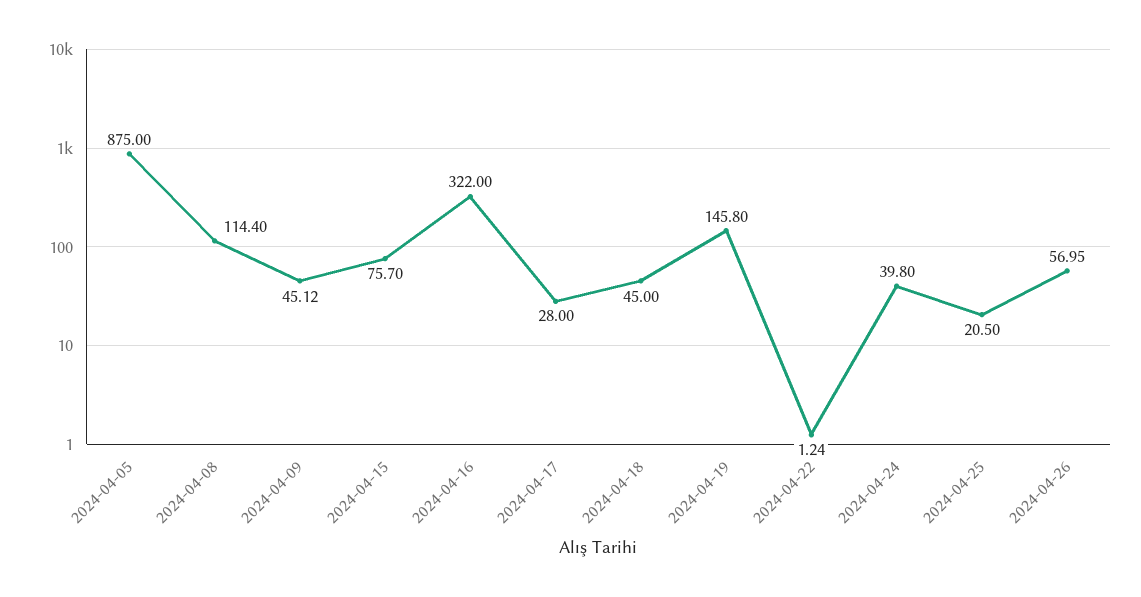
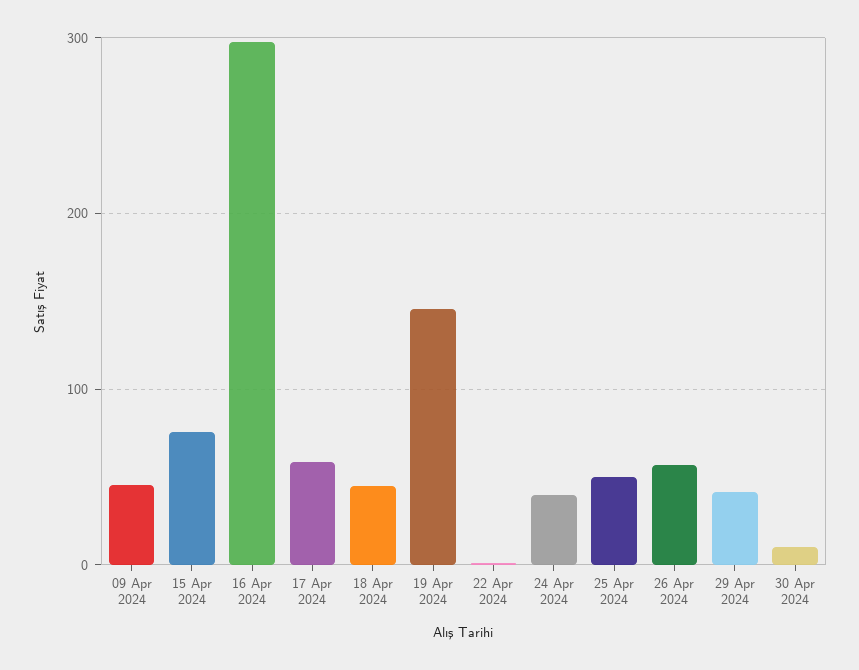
2024-04-05: 875 -> none
2024-04-08: 114.4 -> none
2024-04-16: 322 -> 300
2024-04-17: 28 -> 60
2024-04-25: 20.5 -> 50
29 Apr 2024: none -> 40
30 Apr 2024: none -> 10

